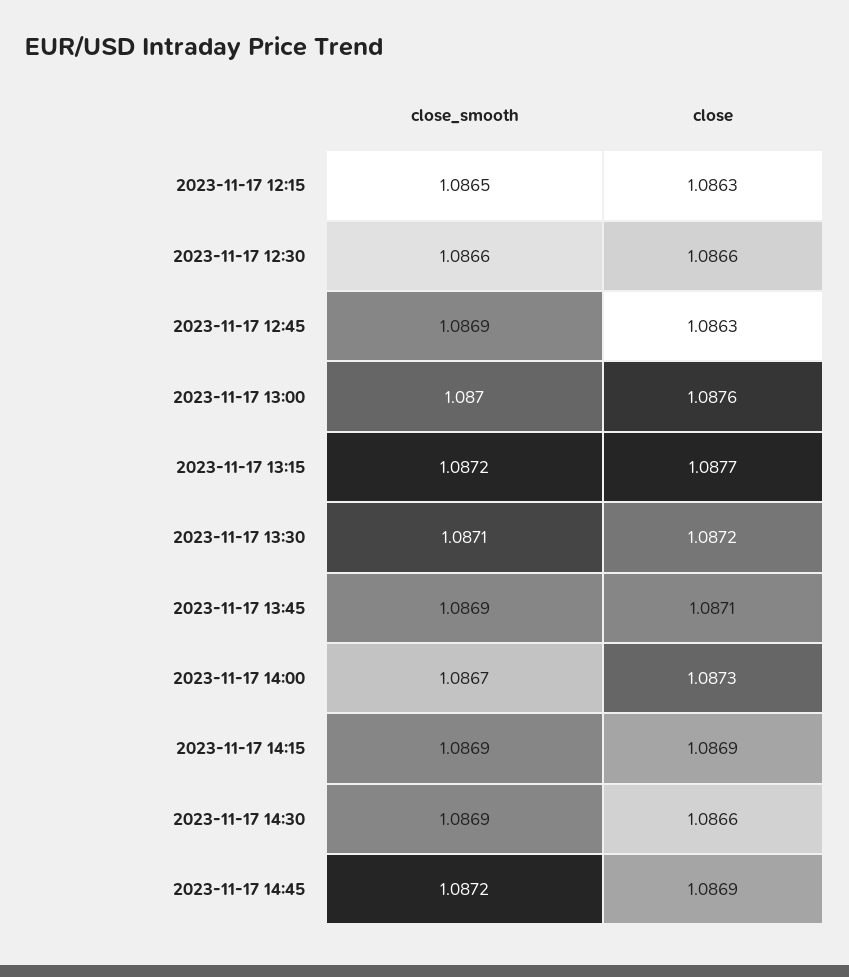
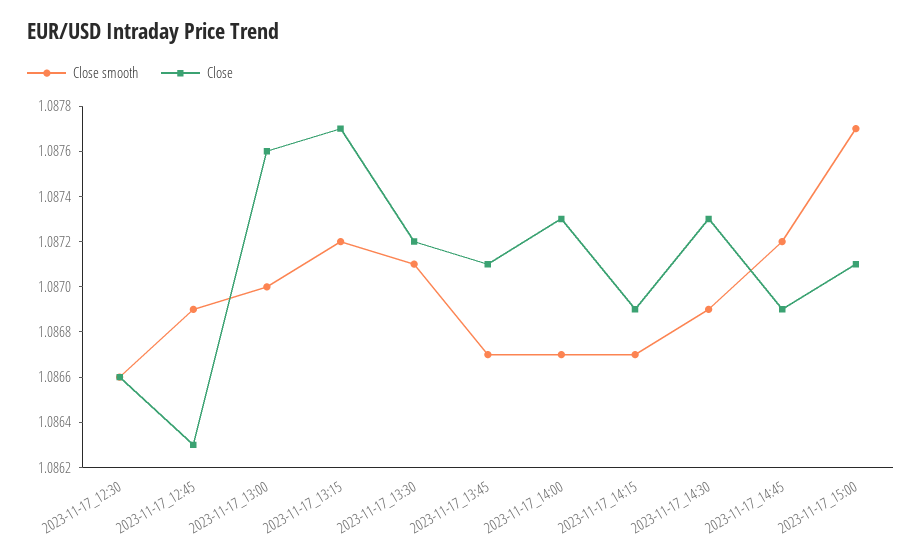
close_smooth, 2023-11-17 12:15: 1.0865 -> none
close, 2023-11-17 12:15: 1.0863 -> none
close_smooth, 2023-11-17 13:45: 1.0869 -> 1.0867
close_smooth, 2023-11-17 14:15: 1.0869 -> 1.0867
close, 2023-11-17 14:30: 1.0866 -> 1.0873
close_smooth, 2023-11-17_15:00: none -> 1.0877
close, 2023-11-17_15:00: none -> 1.0871

